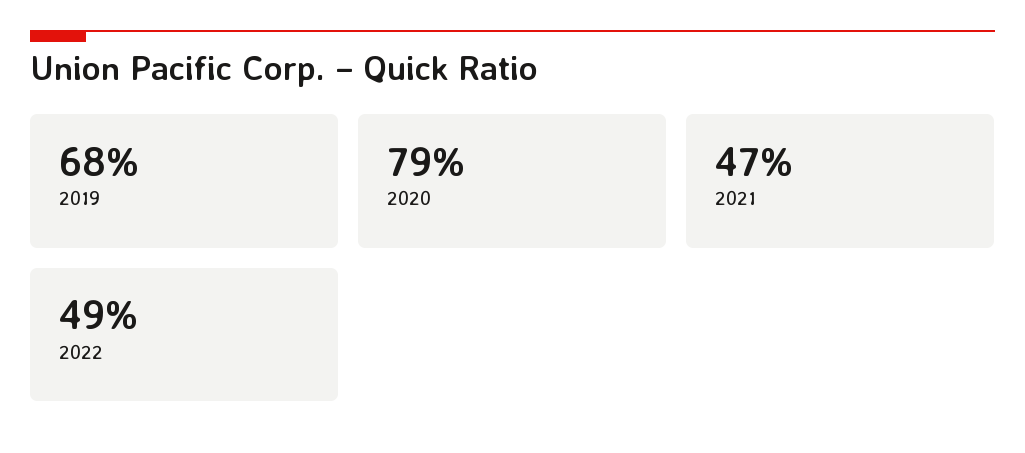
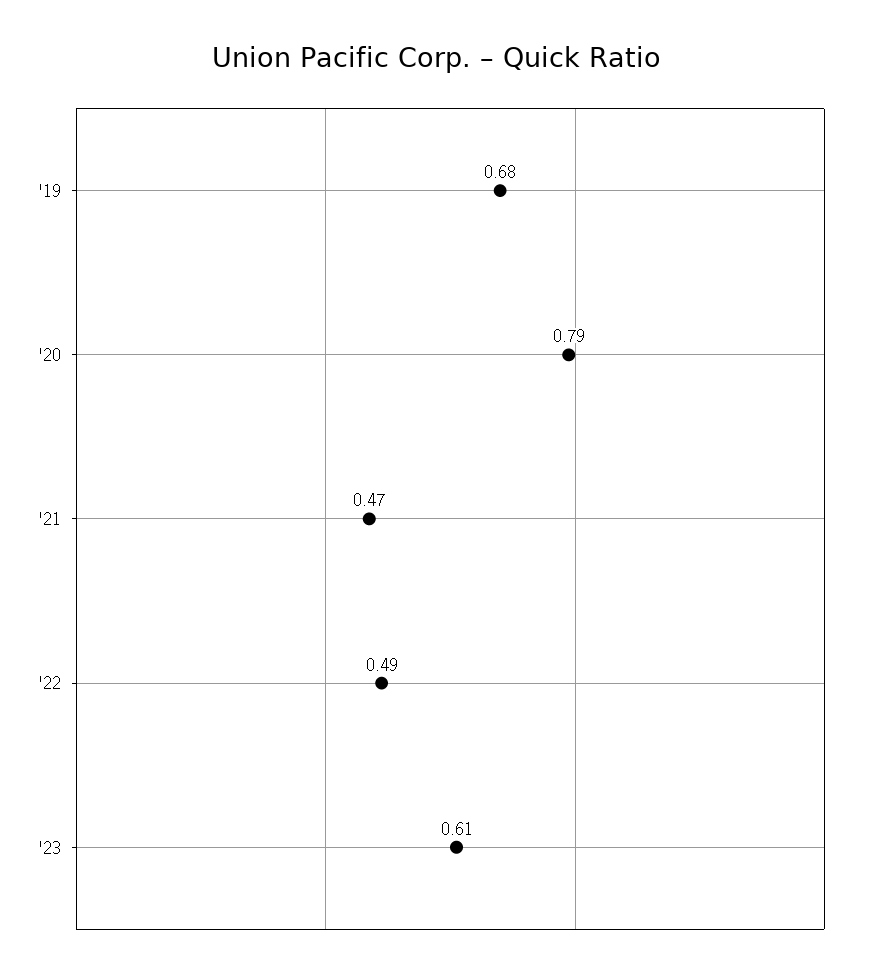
'23: none -> 0.61

